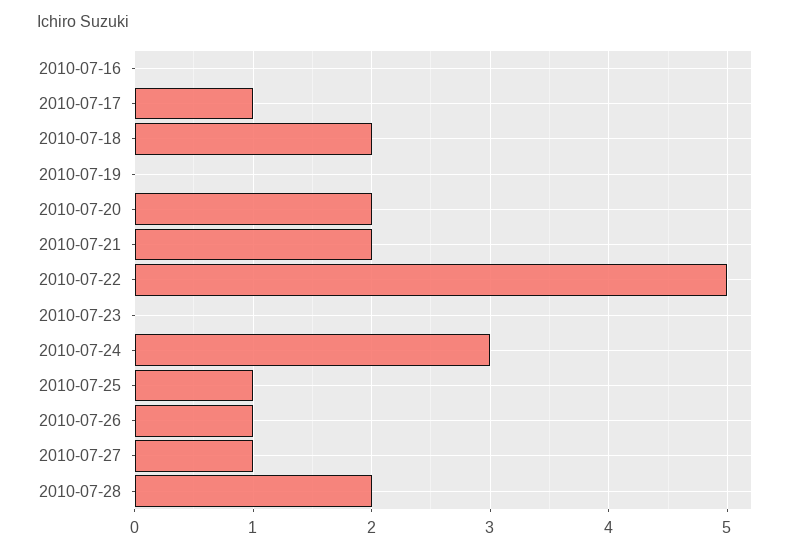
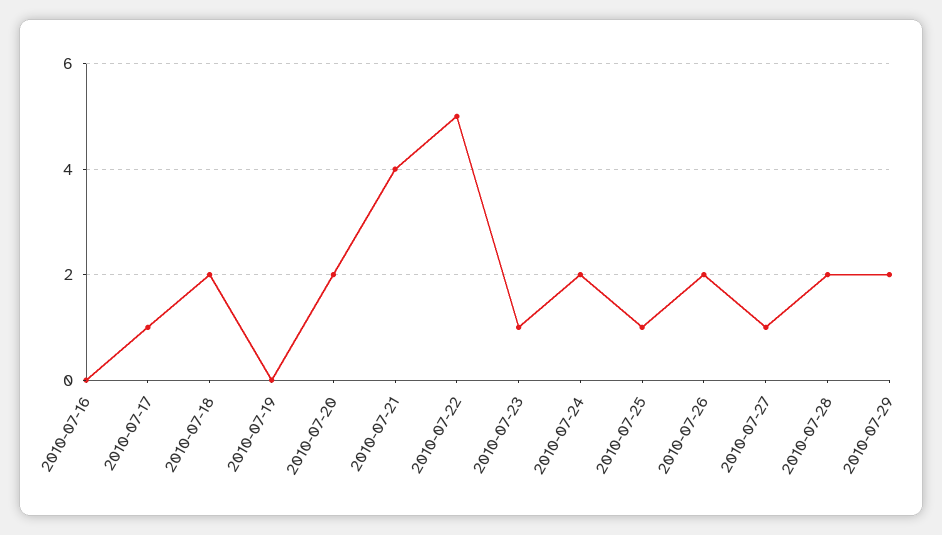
2010-07-21: 2 -> 4
2010-07-23: 0 -> 1
2010-07-24: 3 -> 2
2010-07-26: 1 -> 2
2010-07-29: none -> 2

